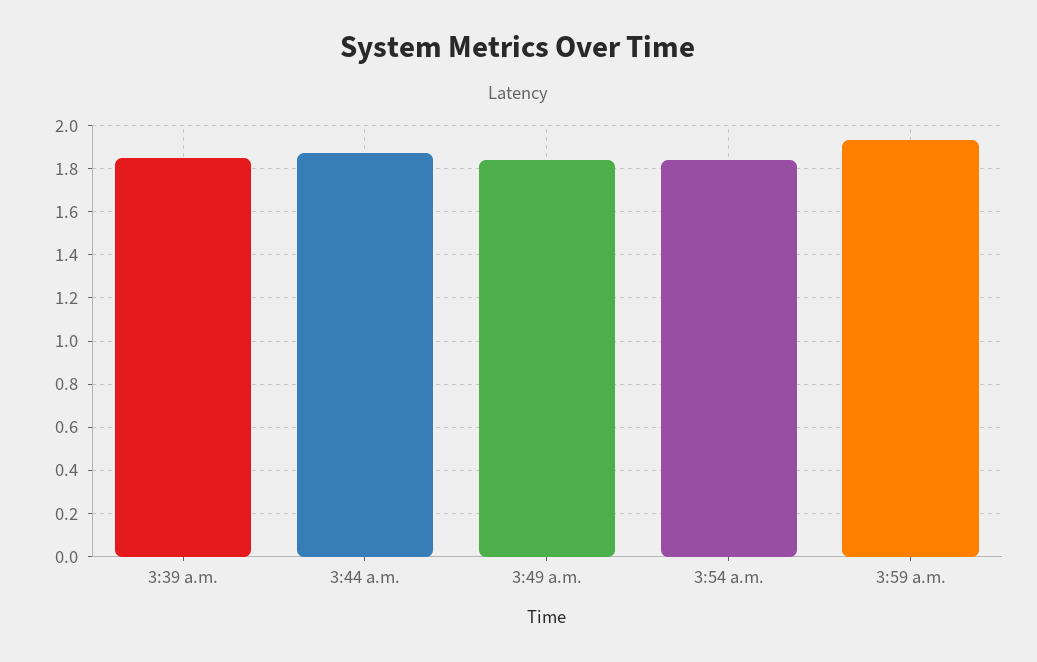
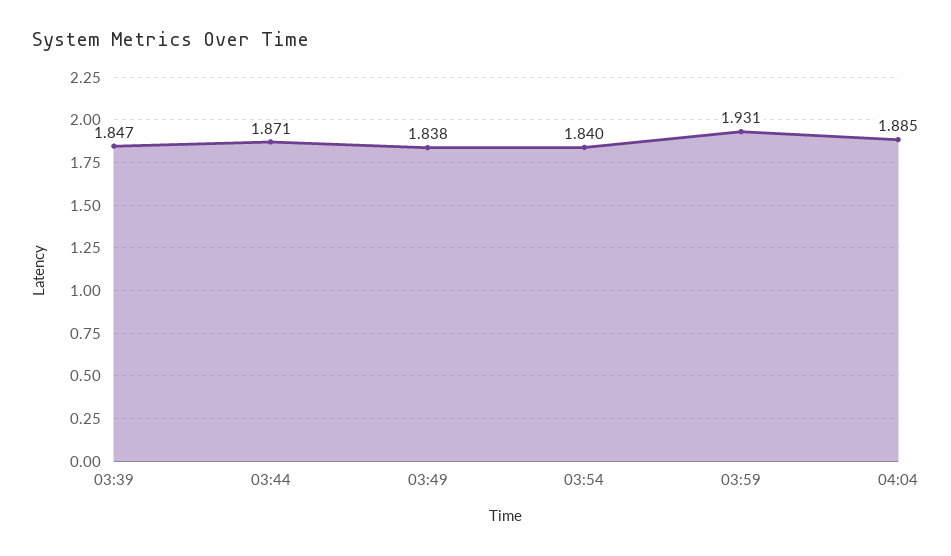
04:04: none -> 1.885

